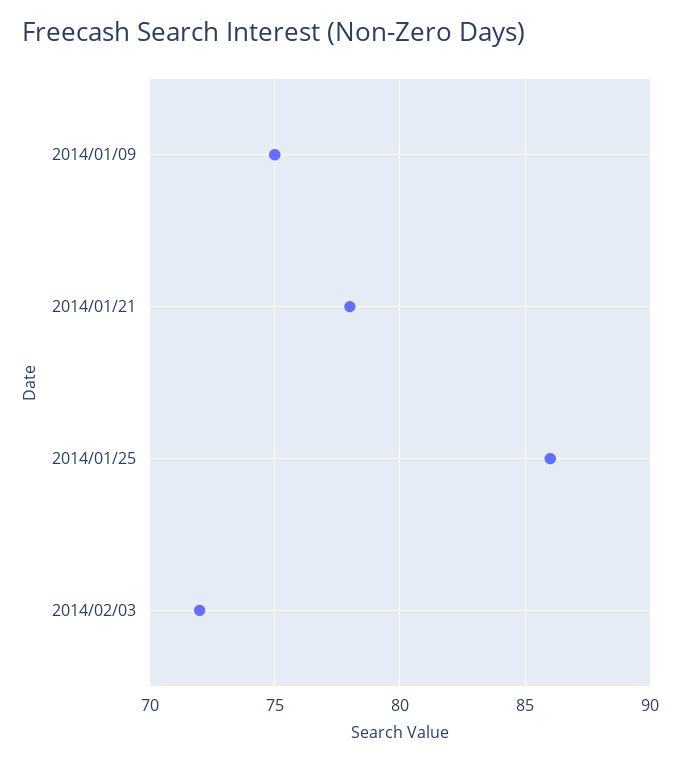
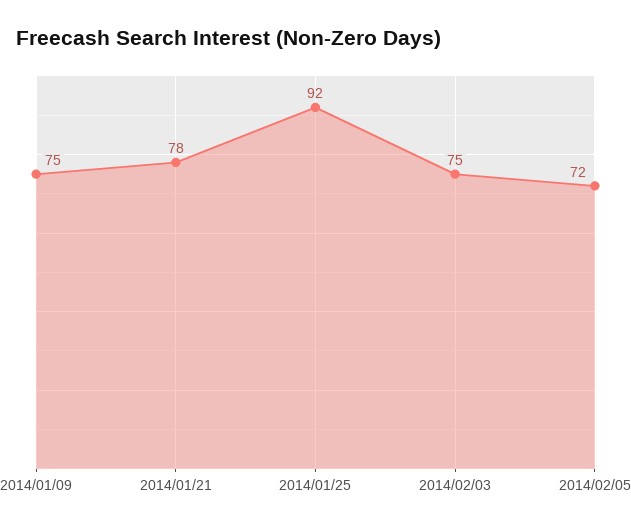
2014/01/25: 86 -> 92
2014/02/03: 72 -> 75
2014/02/05: none -> 72

